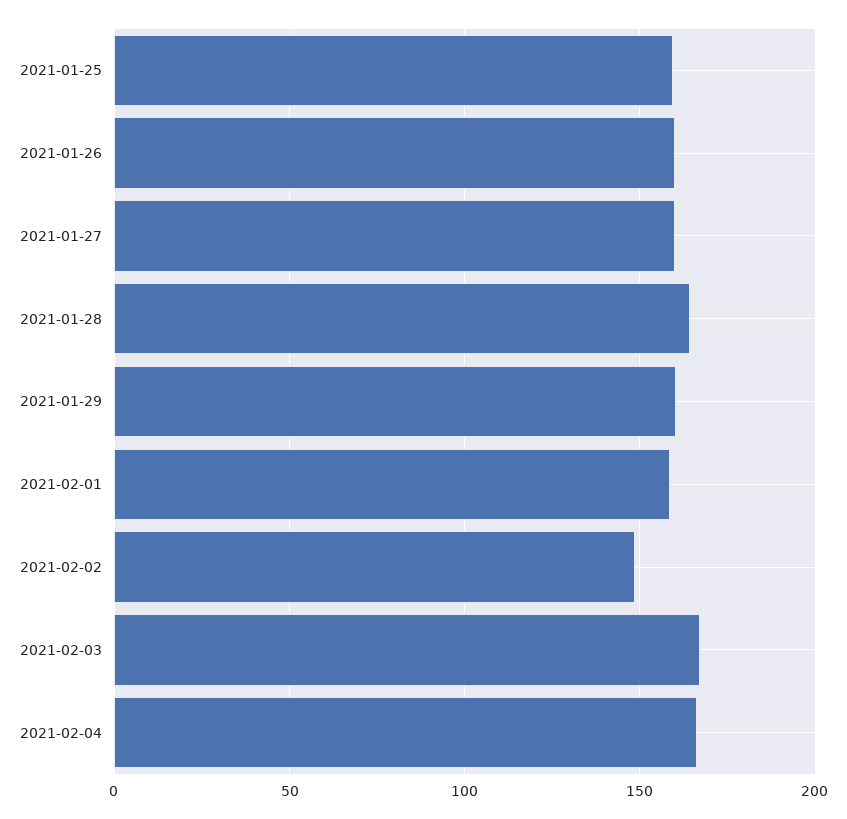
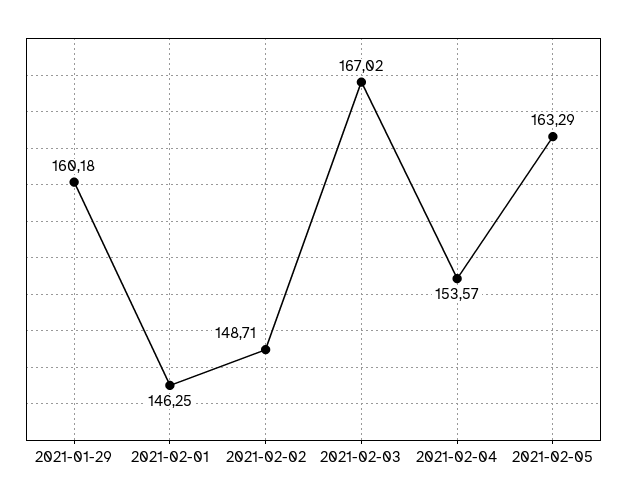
2021-01-25: 160 -> none
2021-01-26: 160 -> none
2021-01-27: 160 -> none
2021-01-28: 165 -> none
2021-02-01: 160 -> 146.25
2021-02-04: 165 -> 153.57
2021-02-05: none -> 163.29

